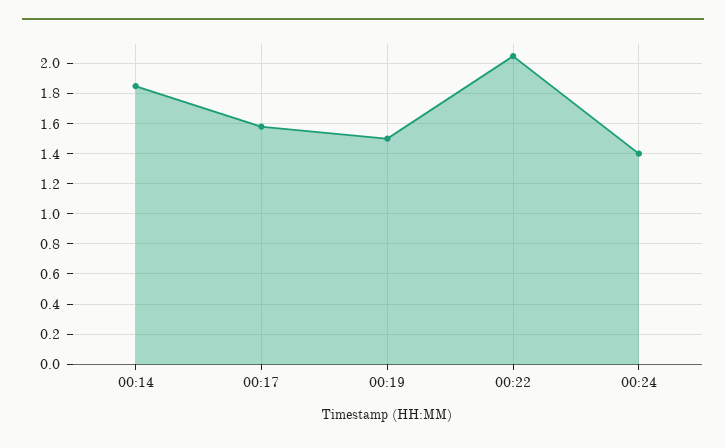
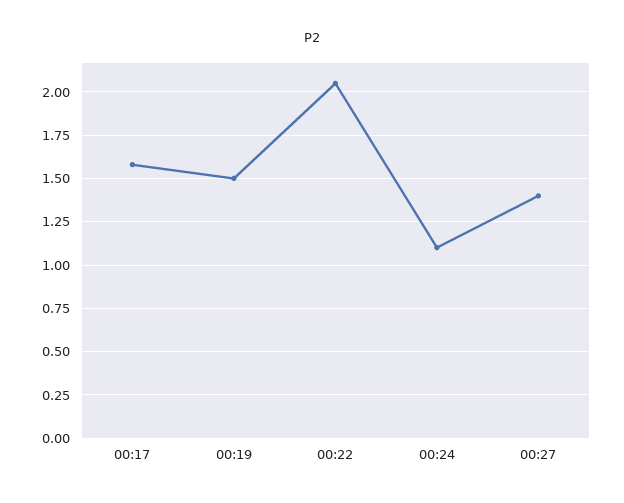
00:14: 1.85 -> none
00:24: 1.4 -> 1.1
00:27: none -> 1.4

